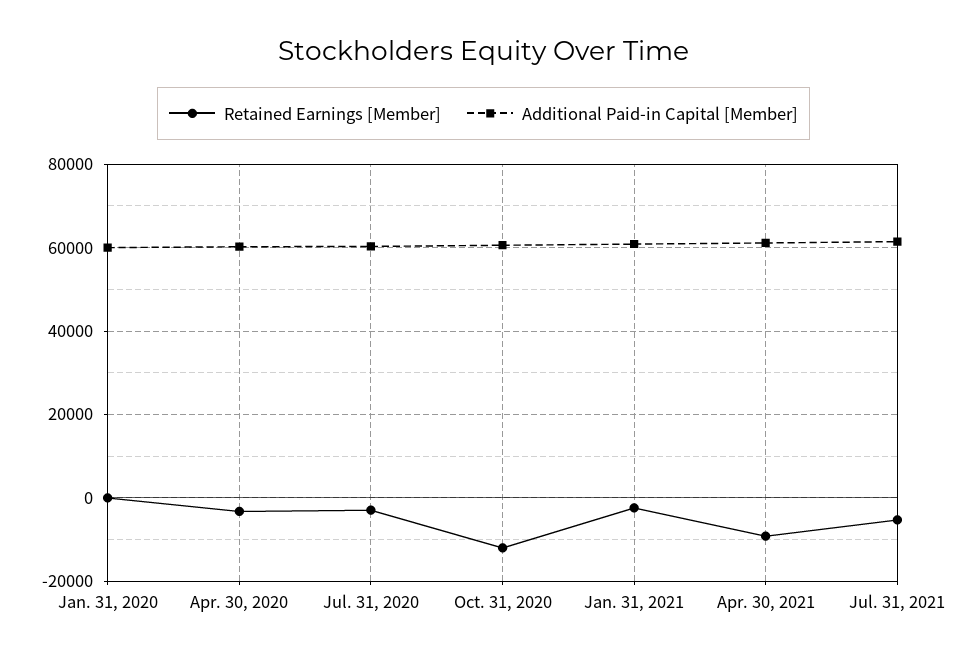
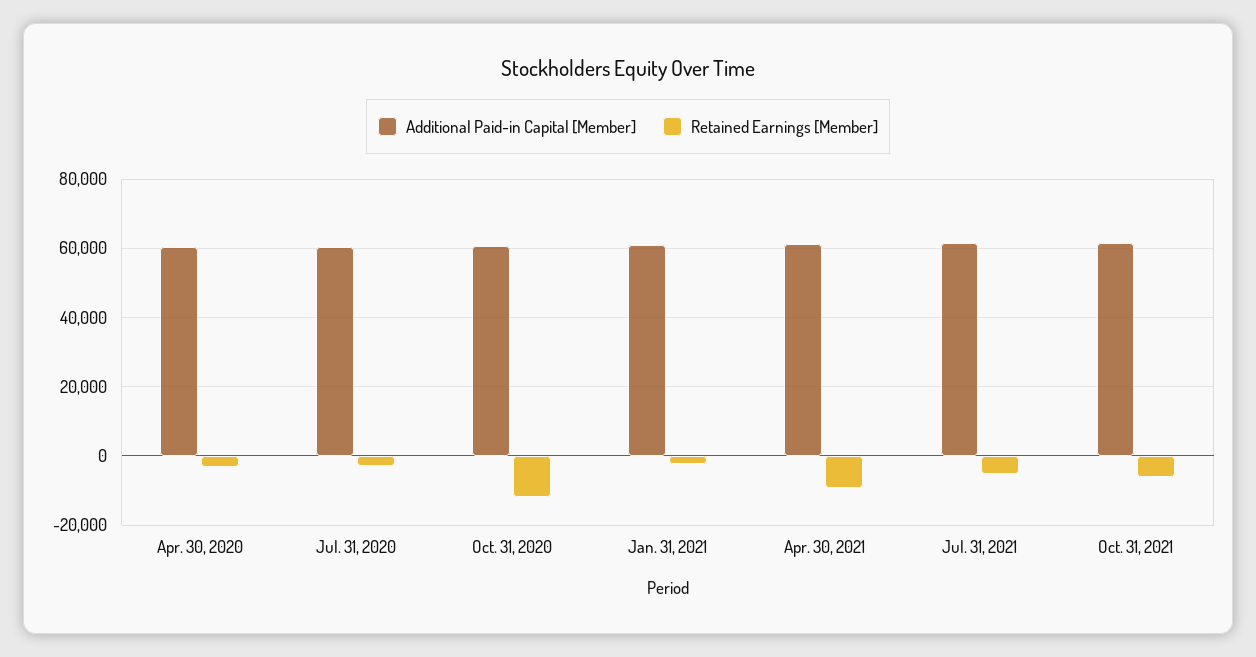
Retained Earnings [Member], Jan. 31, 2020: 0 -> none
Additional Paid-in Capital [Member], Jan. 31, 2020: 60000 -> none
Additional Paid-in Capital [Member], Oct. 31, 2021: none -> 62000
Retained Earnings [Member], Oct. 31, 2021: none -> -6000

